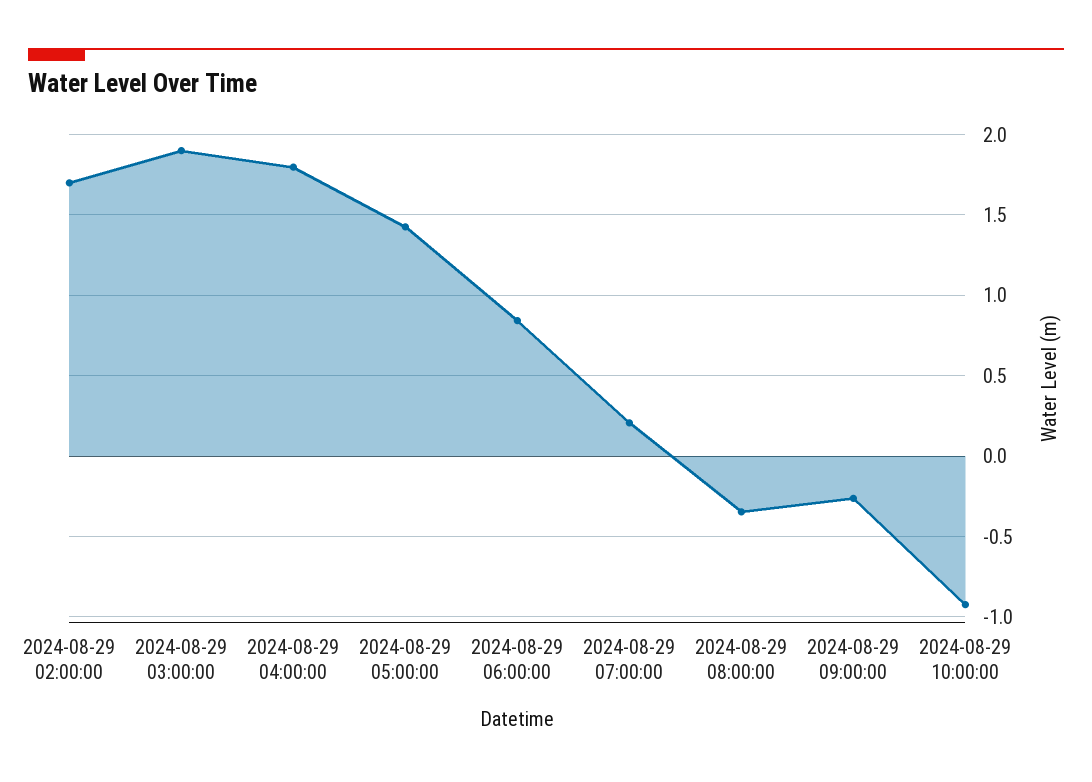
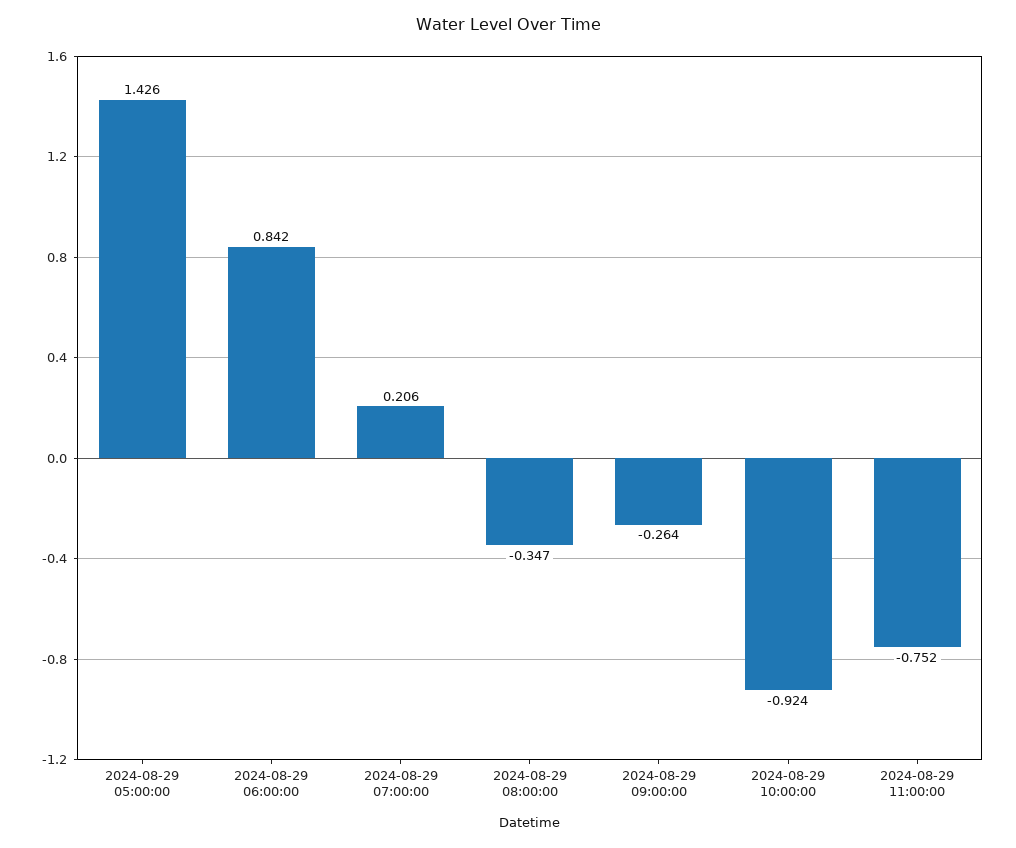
2024-08-29 02:00:00: 1.7 -> none
2024-08-29 03:00:00: 1.9 -> none
2024-08-29 04:00:00: 1.8 -> none
2024-08-29 11:00:00: none -> -0.752

